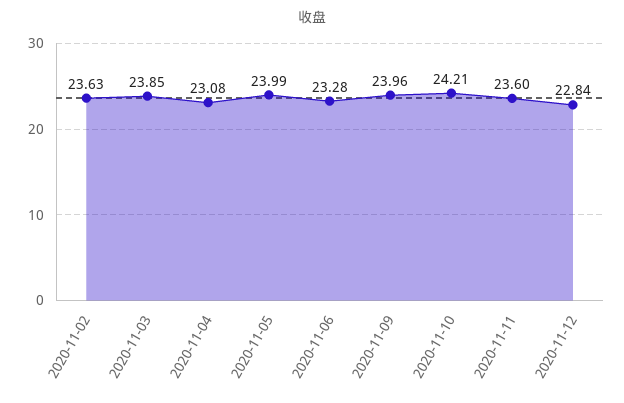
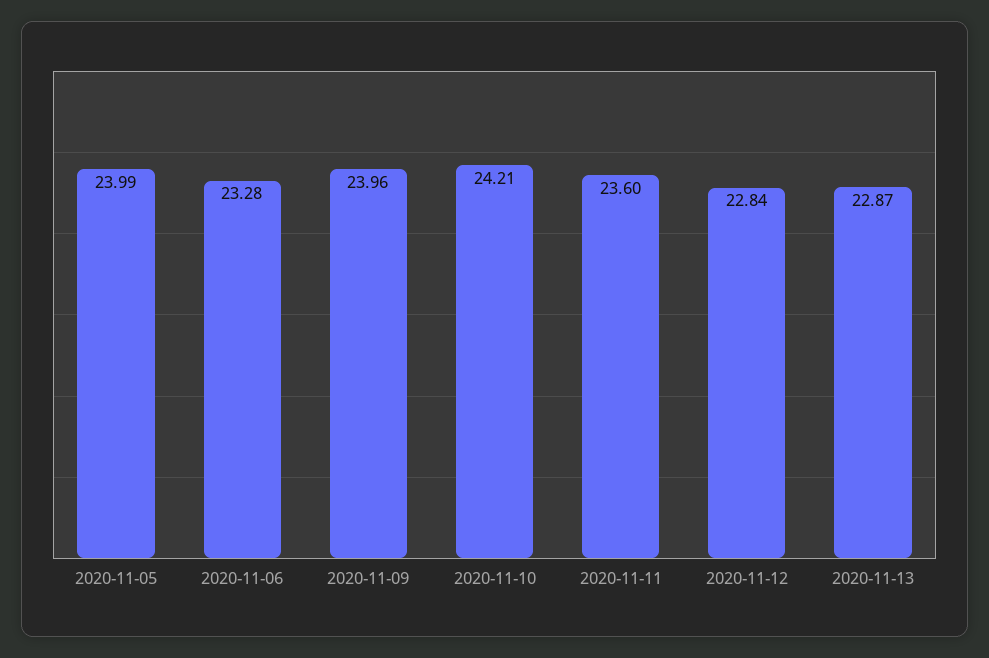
2020-11-02: 23.63 -> none
2020-11-03: 23.85 -> none
2020-11-04: 23.08 -> none
2020-11-13: none -> 22.87

